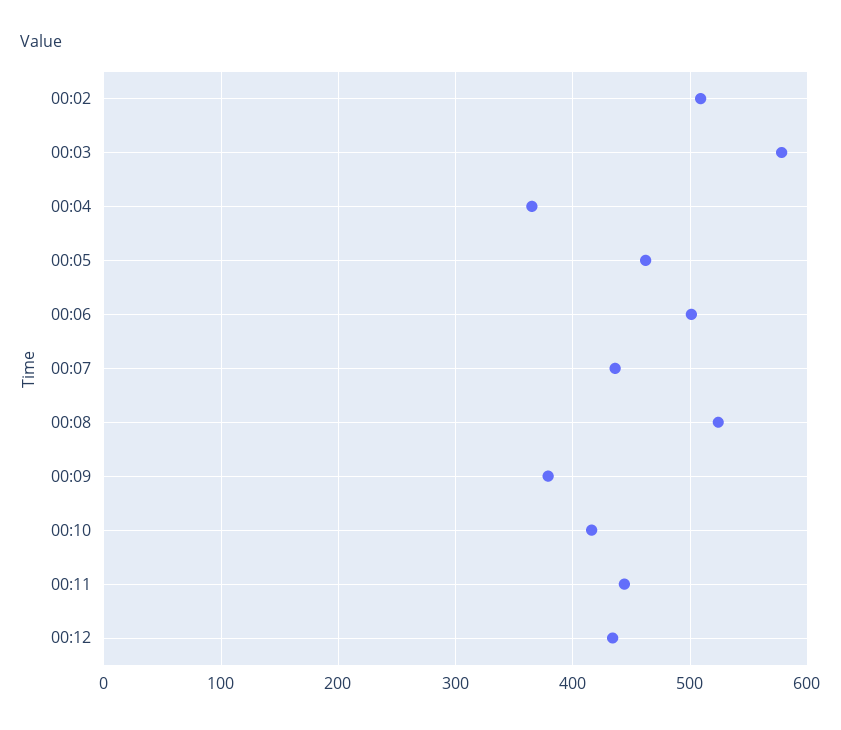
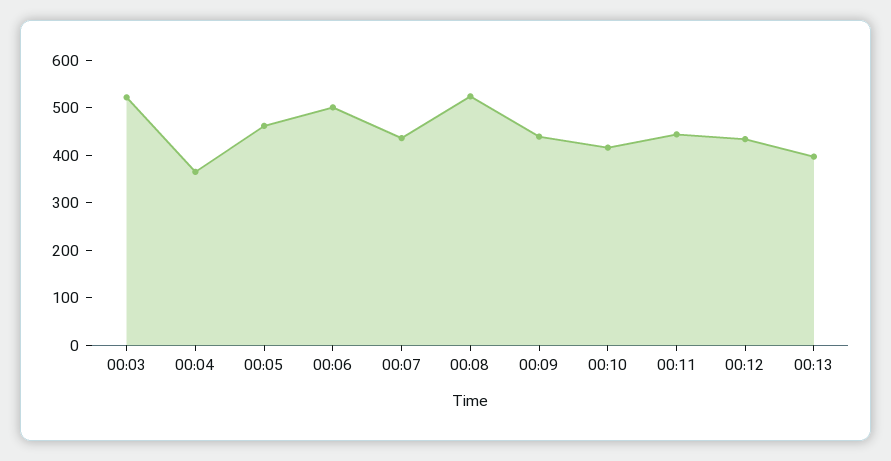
00:02: 510 -> none
00:03: 580 -> 520
00:09: 380 -> 440
00:13: none -> 400

